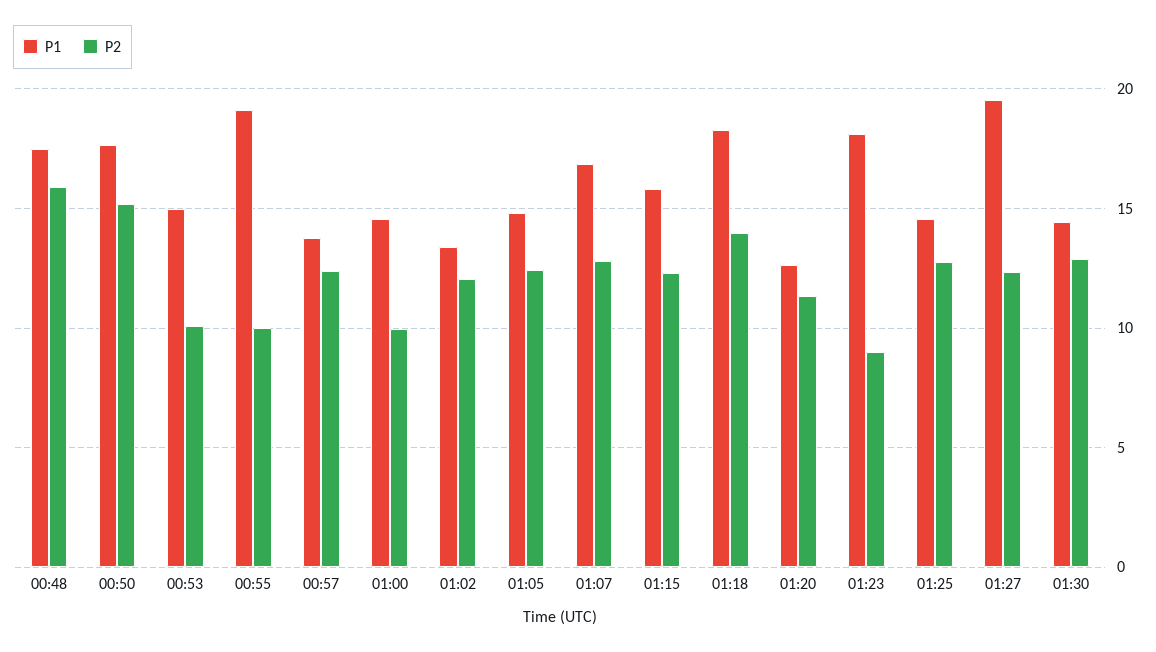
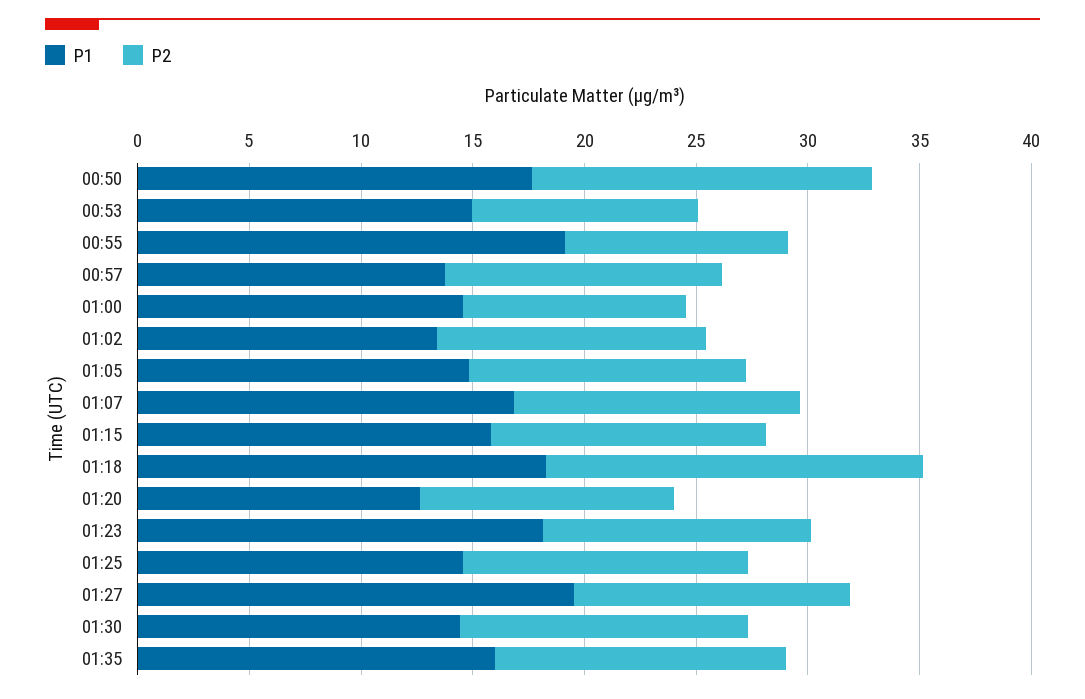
P1, 00:48: 17.5 -> none
P2, 00:48: 16 -> none
P2, 01:18: 14 -> 17
P2, 01:23: 9 -> 12
P1, 01:35: none -> 16
P2, 01:35: none -> 13

